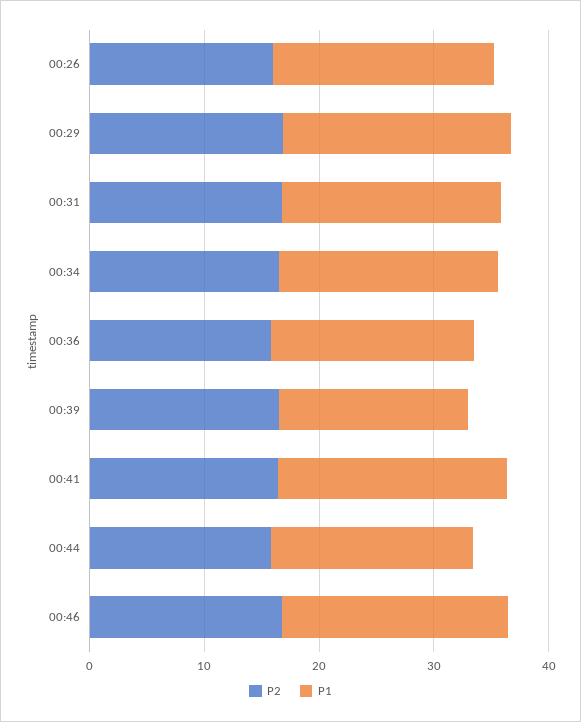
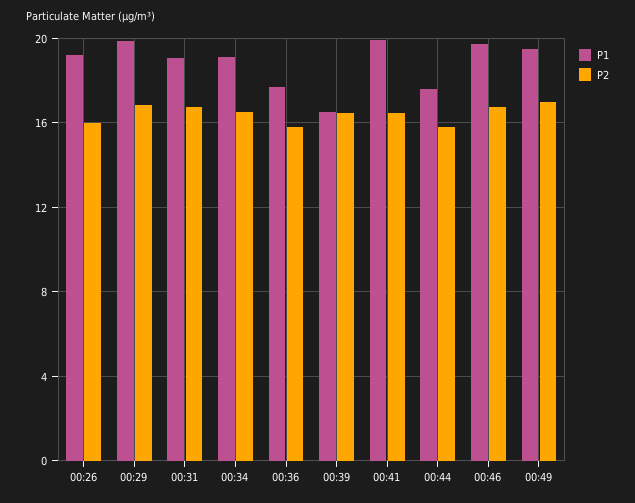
P1, 00:49: none -> 19.5
P2, 00:49: none -> 17

